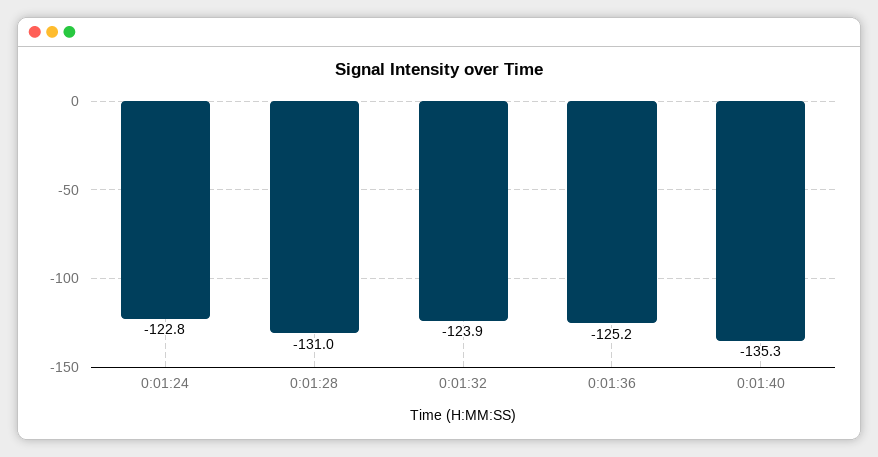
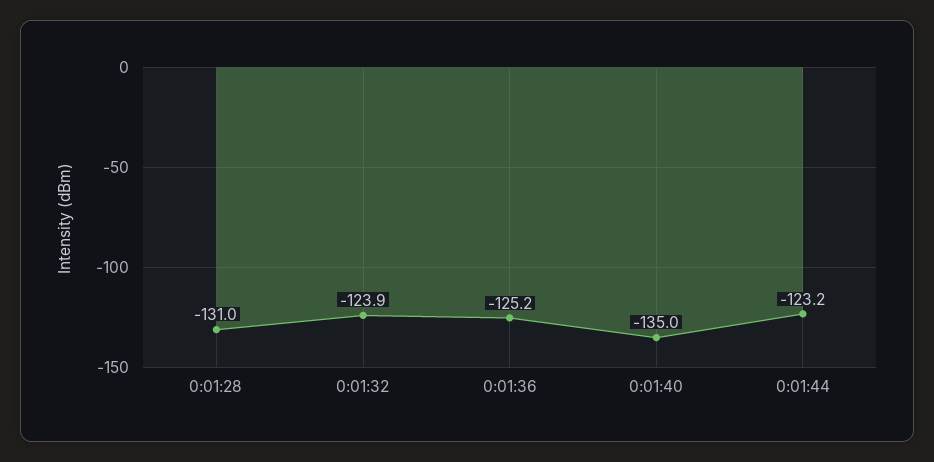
0:01:24: -122.8 -> none
0:01:40: -135.3 -> -135
0:01:44: none -> -123.2

